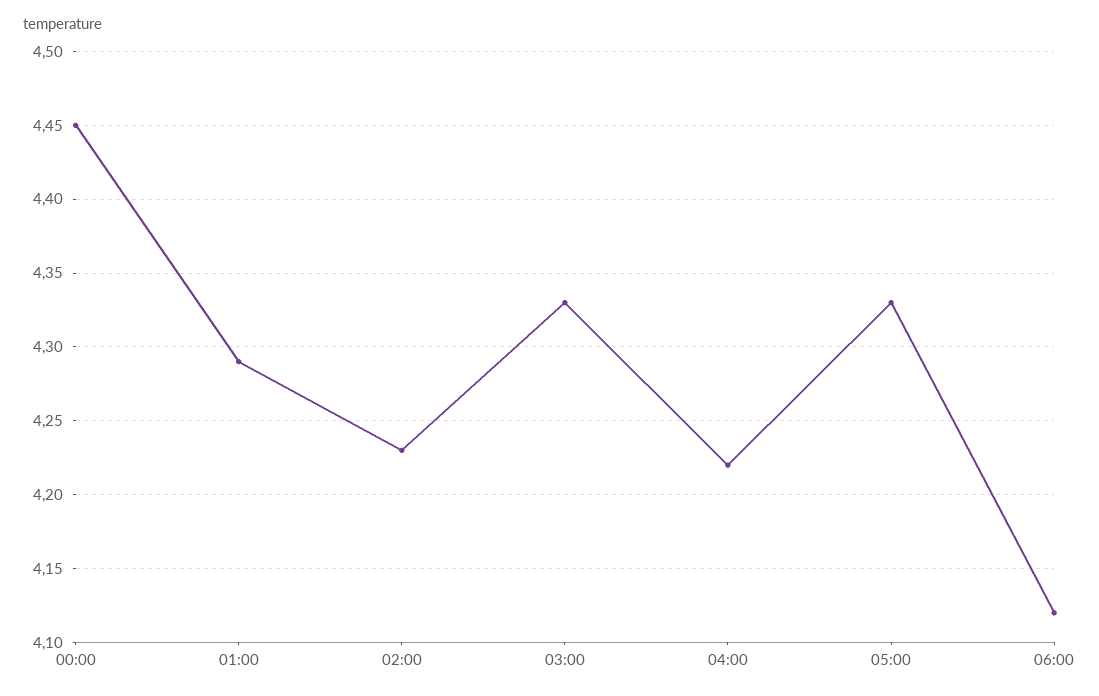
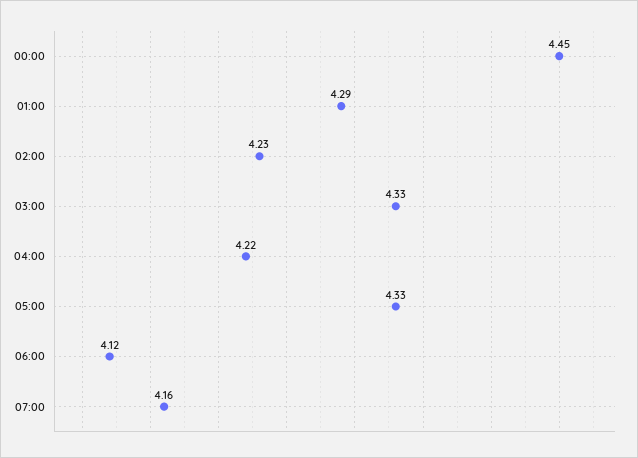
07:00: none -> 4.16

